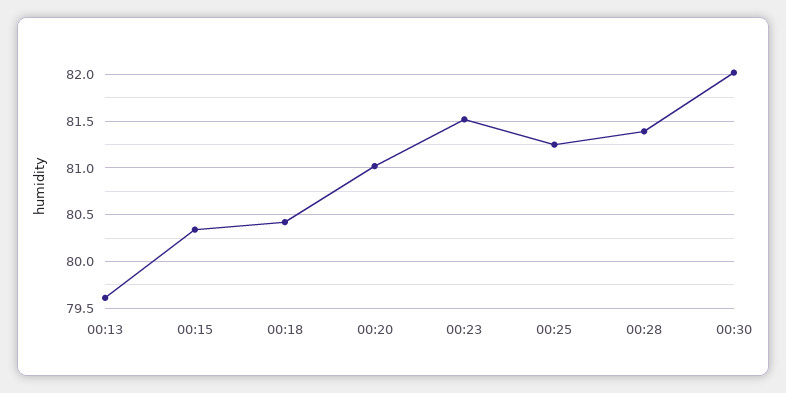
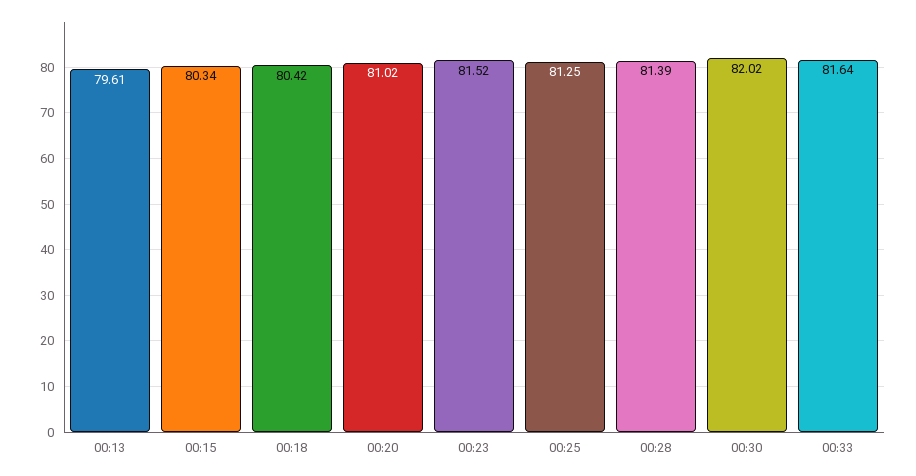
00:33: none -> 81.64

